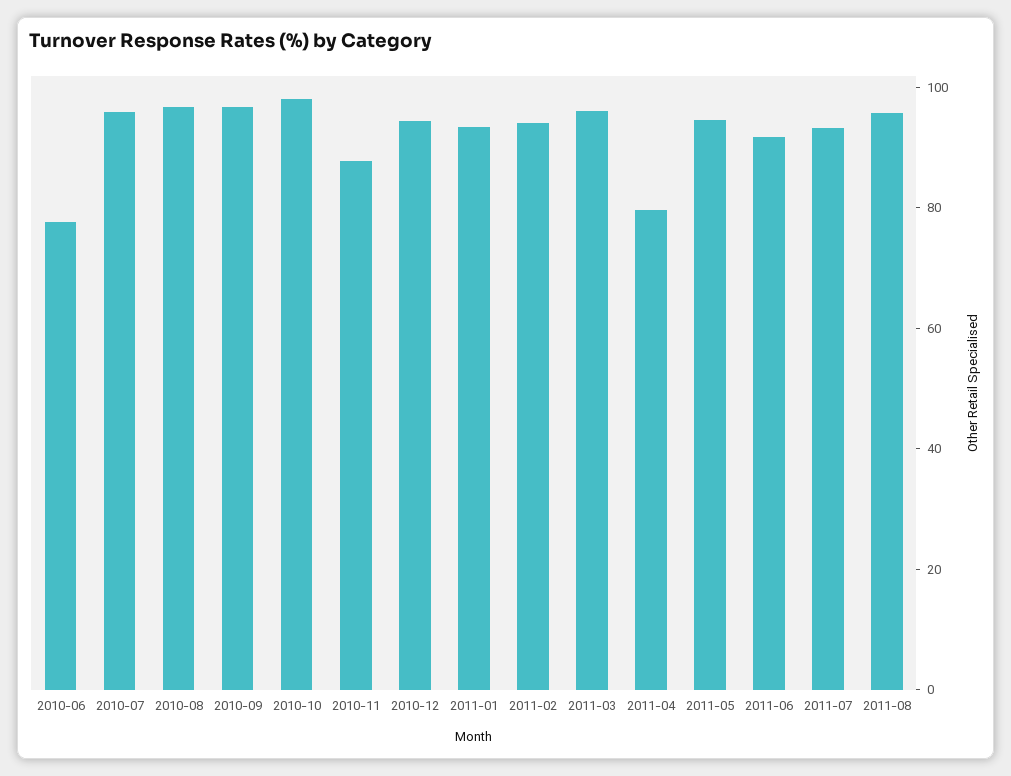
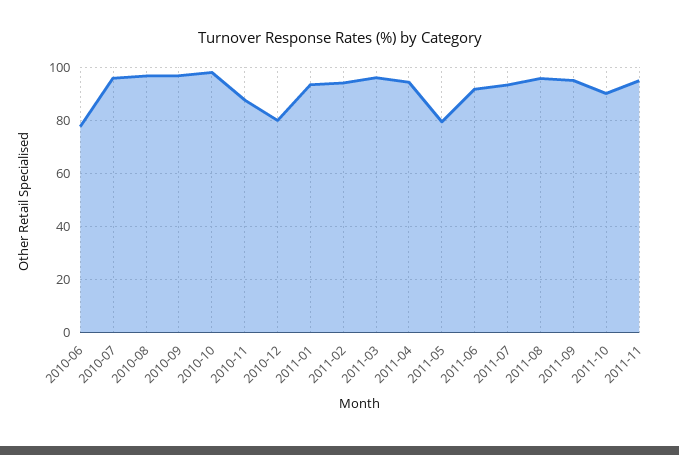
2010-12: 95 -> 80
2011-04: 80 -> 95
2011-05: 95 -> 80
2011-09: none -> 95
2011-10: none -> 90
2011-11: none -> 95

